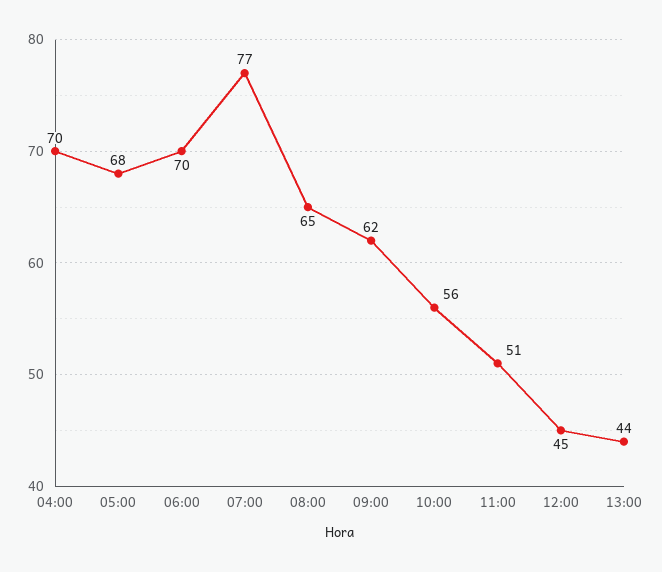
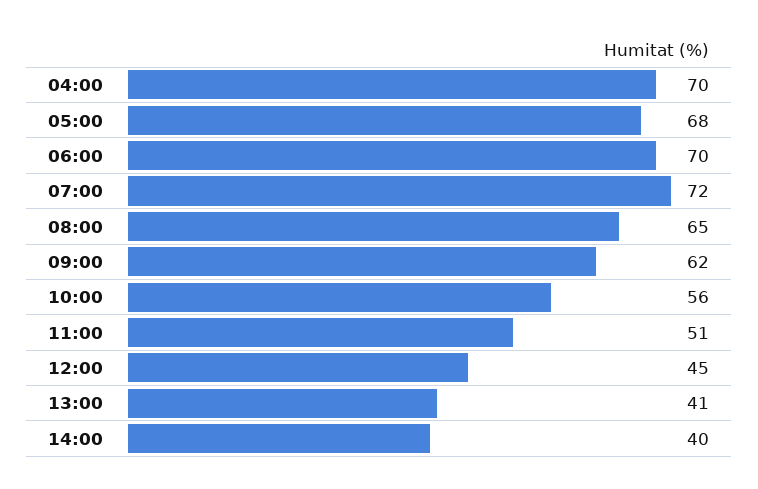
07:00: 77 -> 72
13:00: 44 -> 41
14:00: none -> 40

